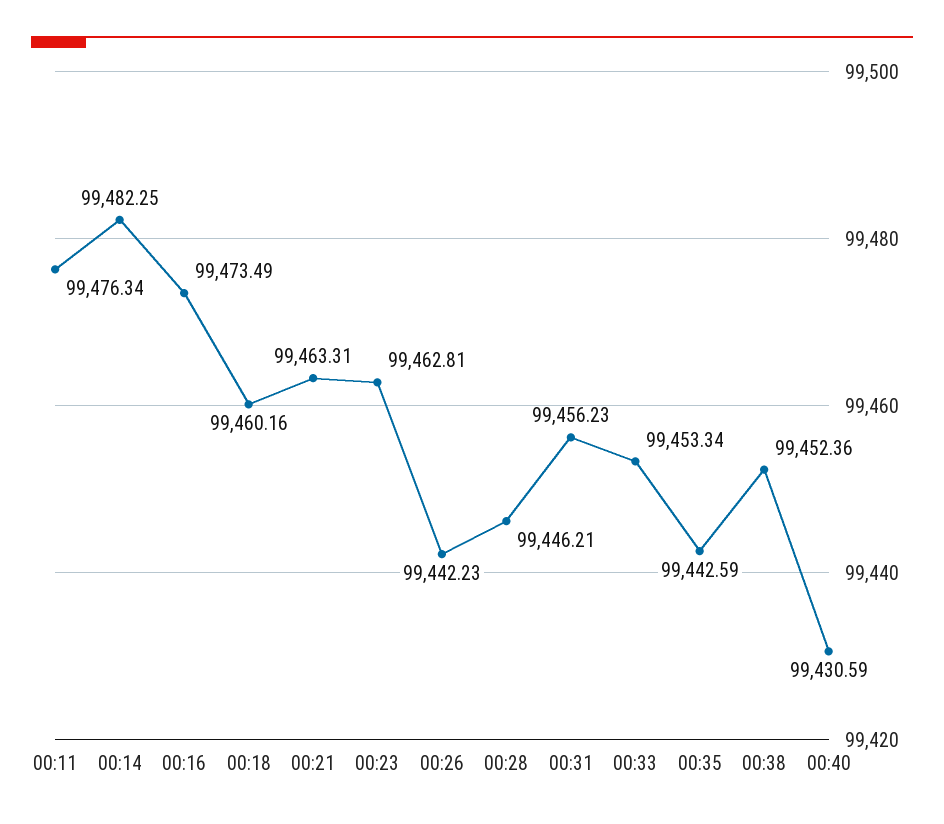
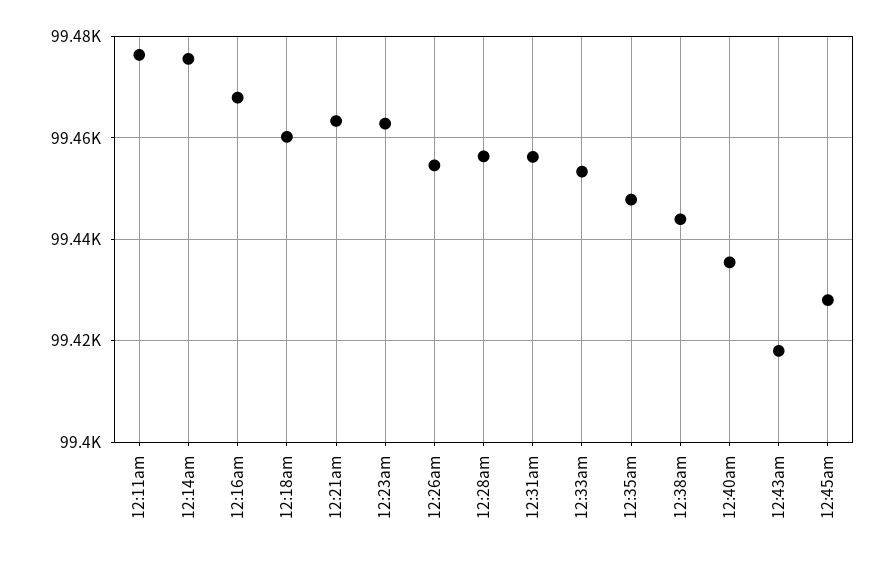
00:14: 99482.25 -> 99476
00:16: 99473.49 -> 99468
00:26: 99442.23 -> 99454
00:28: 99446.21 -> 99456
00:35: 99442.59 -> 99448
00:38: 99452.36 -> 99444
00:40: 99430.59 -> 99436
12:43am: none -> 99418
12:45am: none -> 99428

